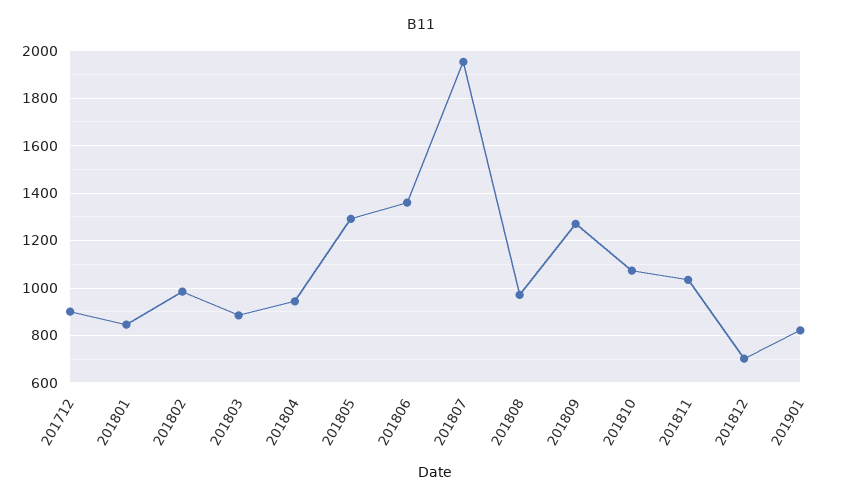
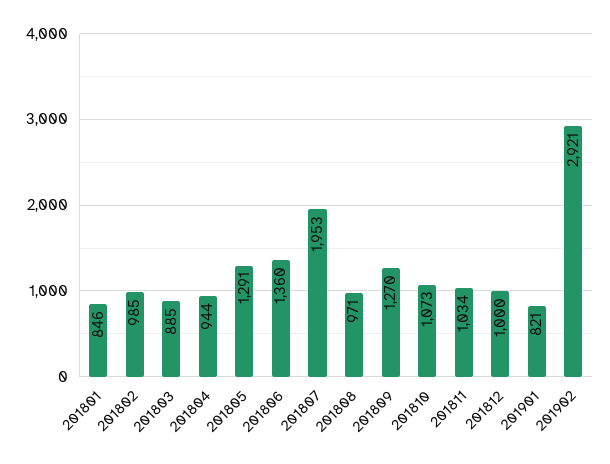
201712: 900 -> none
201812: 700 -> 1000
201902: none -> 2921

